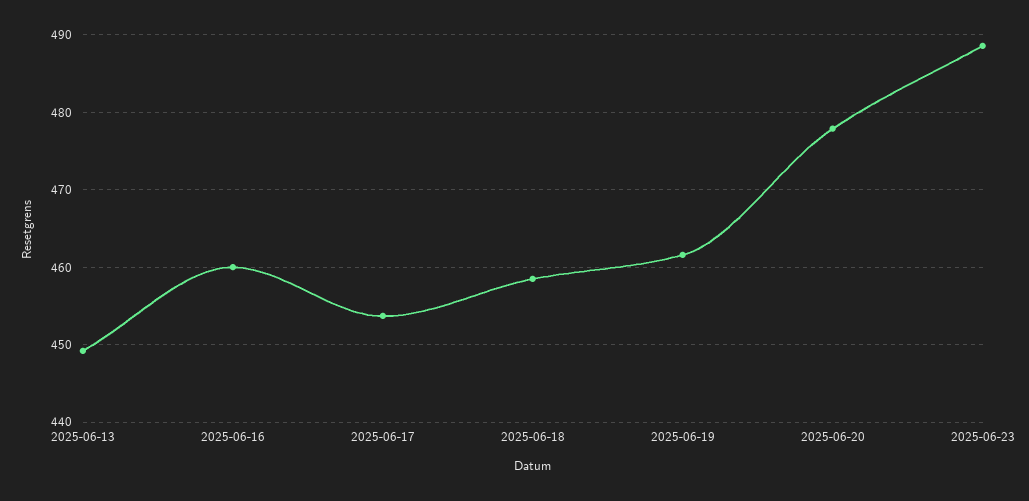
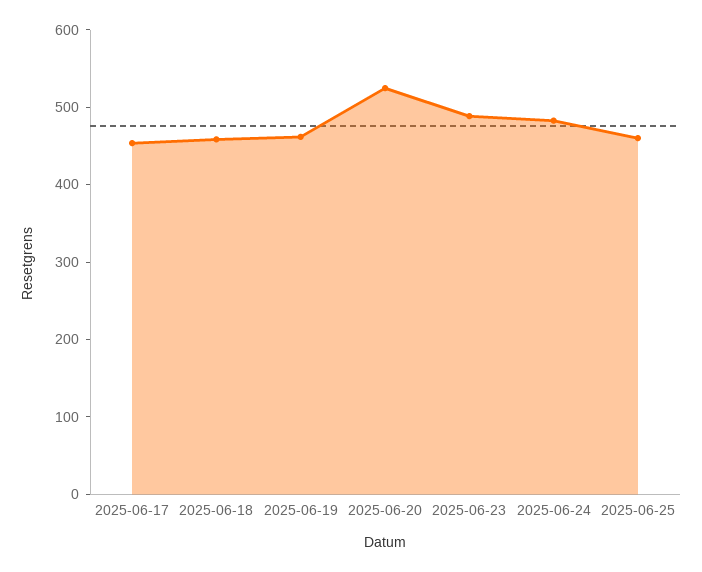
2025-06-13: 449 -> none
2025-06-16: 460 -> none
2025-06-20: 478 -> 520
2025-06-24: none -> 480
2025-06-25: none -> 460

